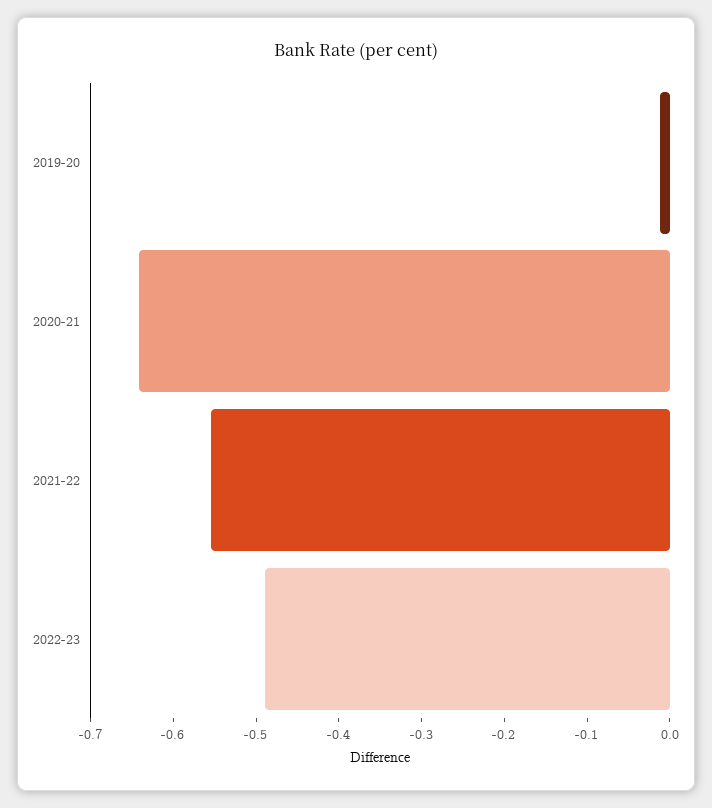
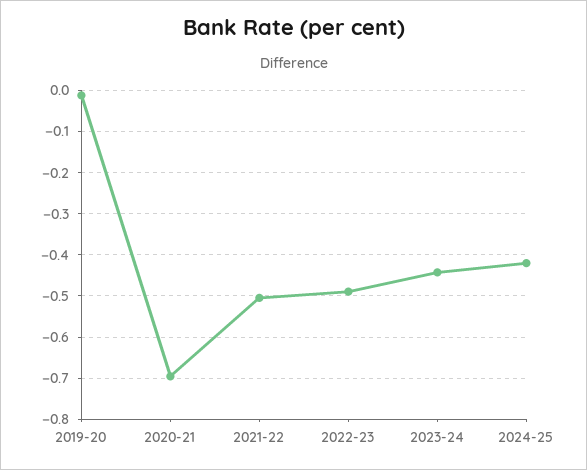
2020-21: -0.64 -> -0.7
2021-22: -0.56 -> -0.5
2023-24: none -> -0.44
2024-25: none -> -0.42

